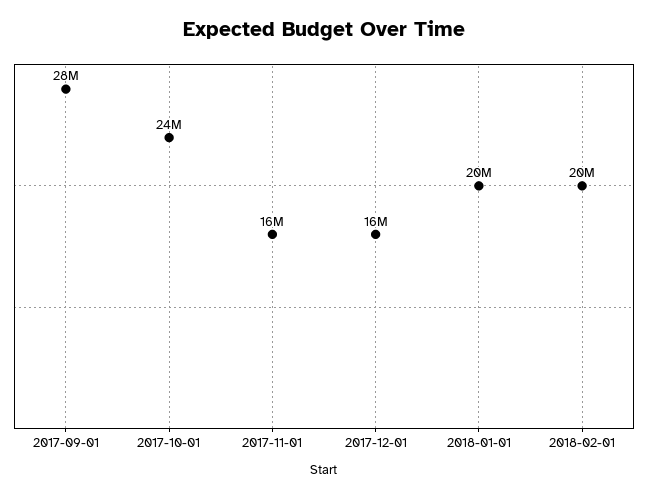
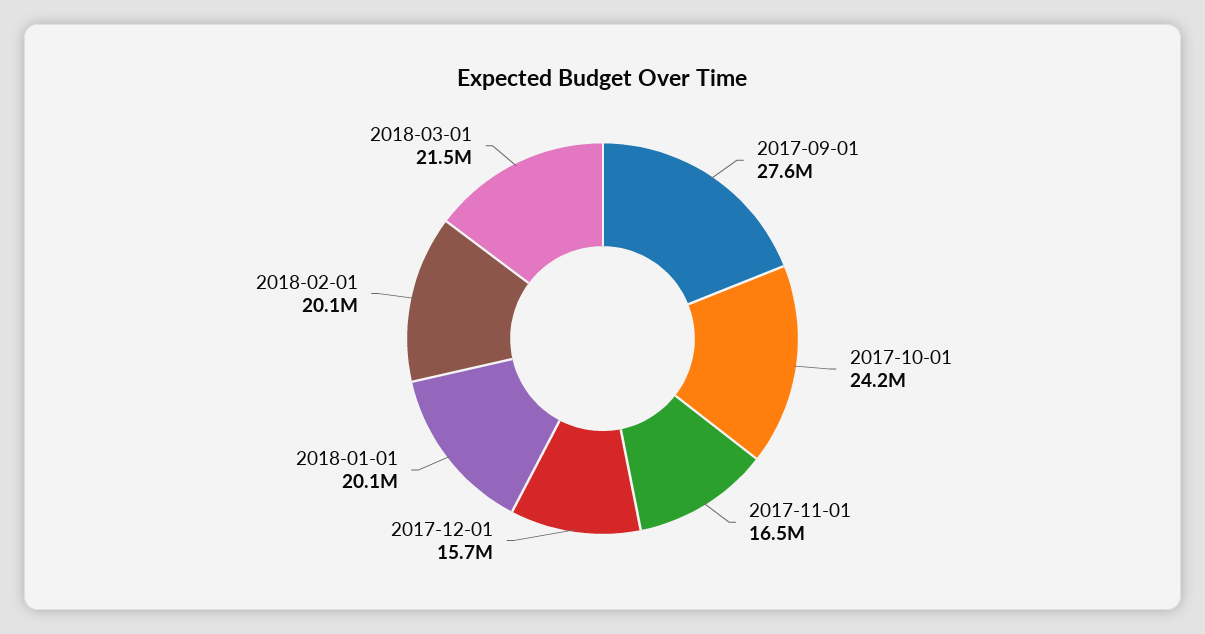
2018-03-01: none -> 21500000

